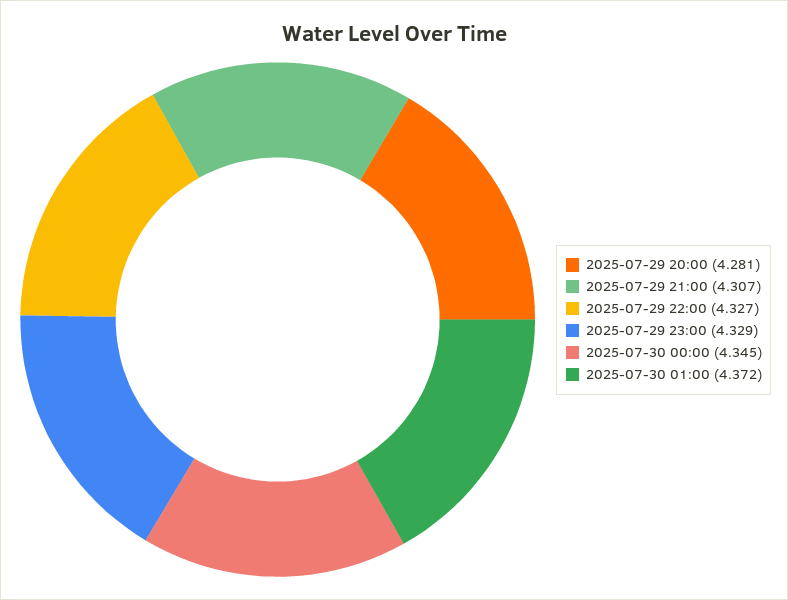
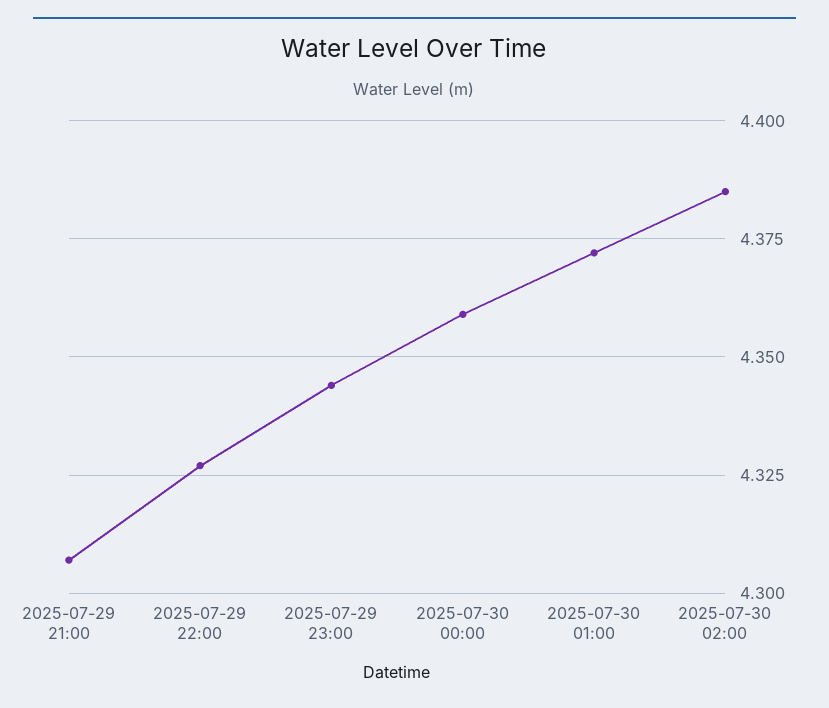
2025-07-29 20:00: 4.281 -> none
2025-07-29 23:00: 4.329 -> 4.345
2025-07-30 00:00: 4.345 -> 4.36
2025-07-30 02:00: none -> 4.385

